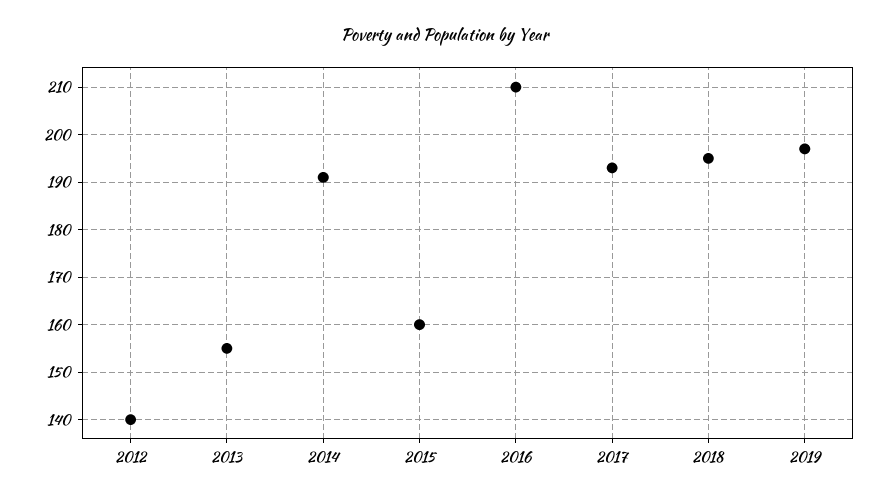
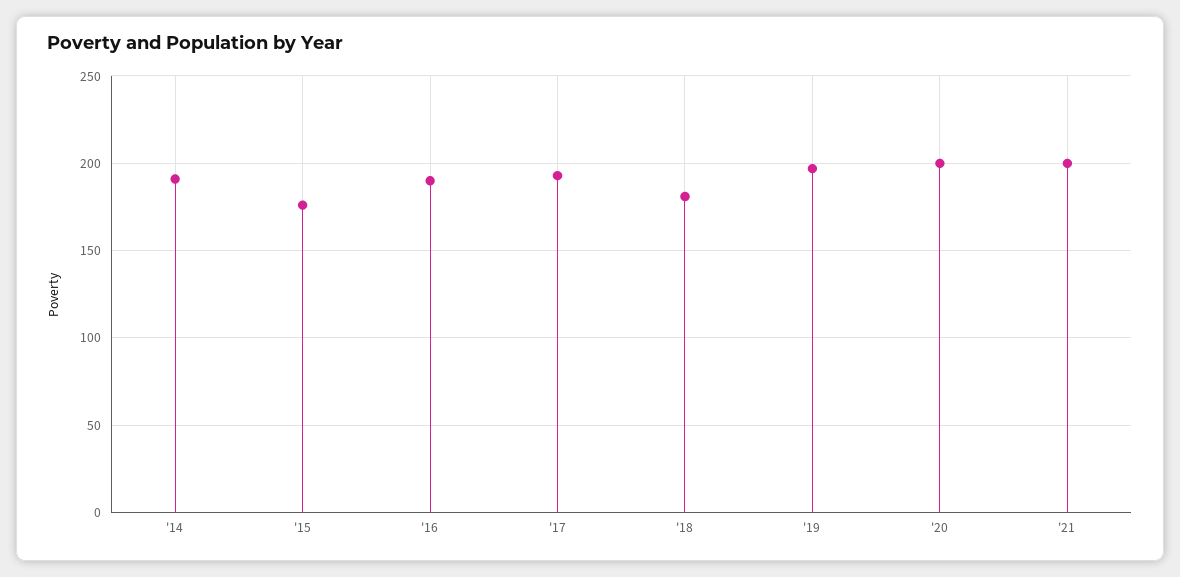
2012: 140 -> none
2013: 155 -> none
2015: 160 -> 175
2016: 210 -> 190
2018: 195 -> 180
'20: none -> 200
'21: none -> 200

